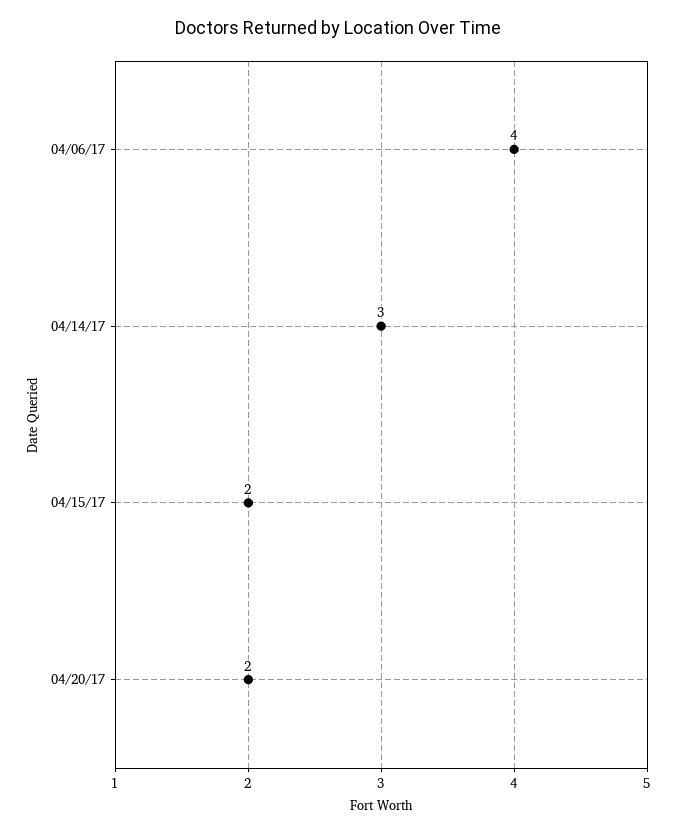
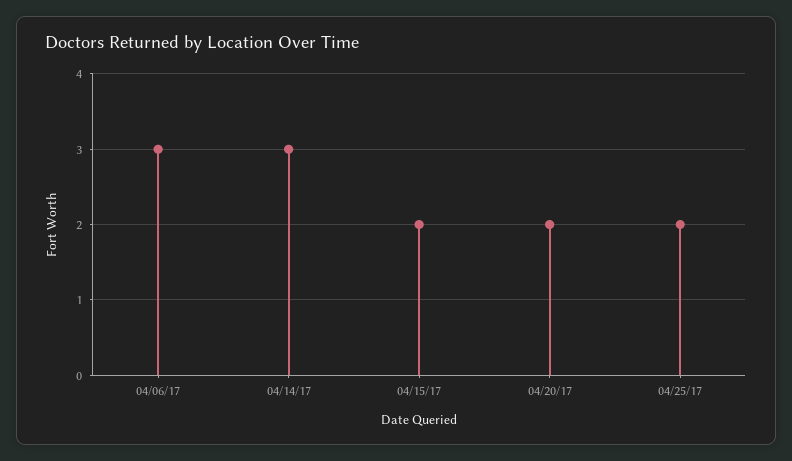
04/06/17: 4 -> 3
04/25/17: none -> 2

